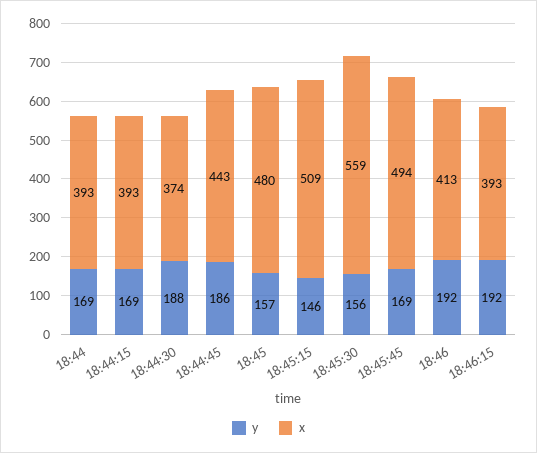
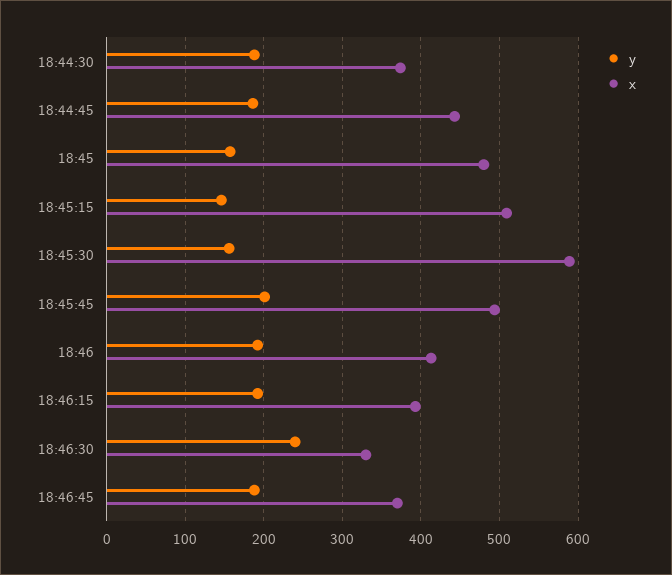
y, 18:44: 169 -> none
x, 18:44: 393 -> none
y, 18:44:15: 169 -> none
x, 18:44:15: 393 -> none
x, 18:45:30: 559 -> 590
y, 18:45:45: 169 -> 200
y, 18:46:30: none -> 240
x, 18:46:30: none -> 330
y, 18:46:45: none -> 190
x, 18:46:45: none -> 370

